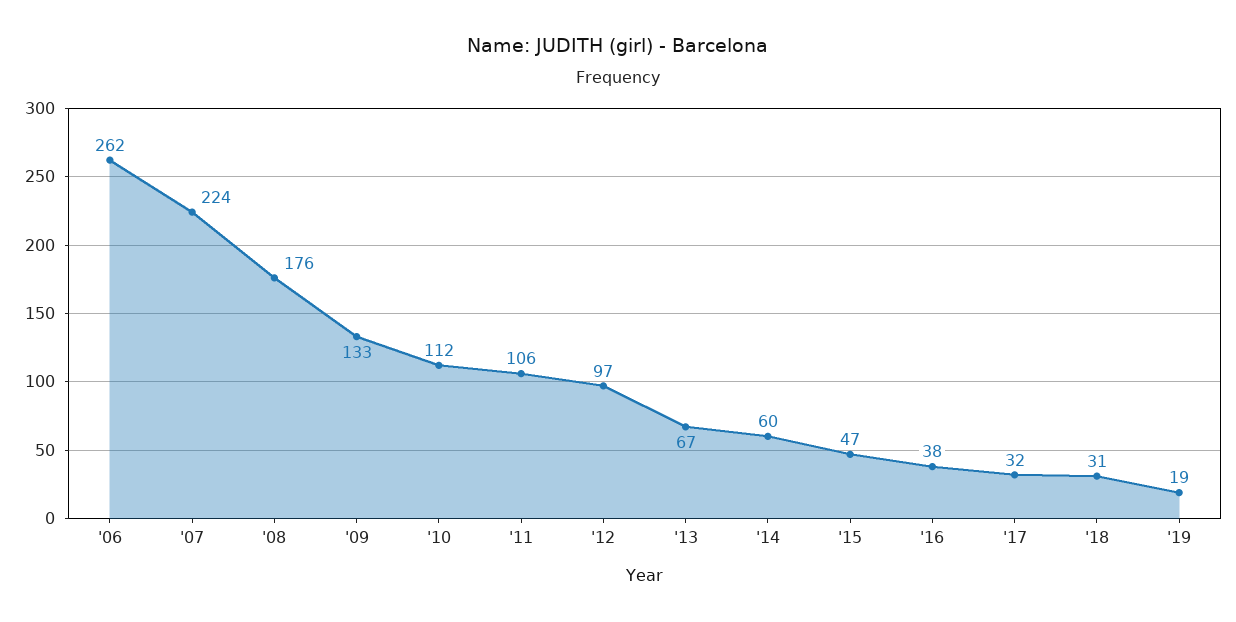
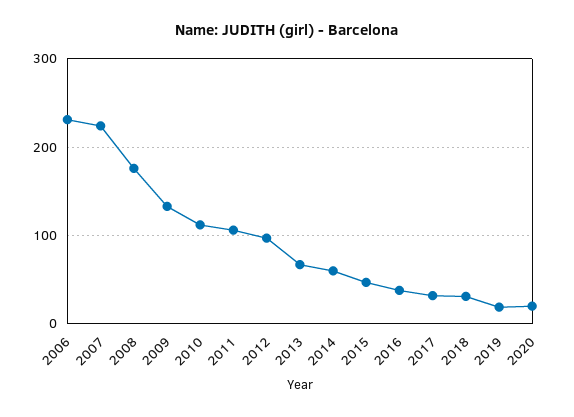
'06: 262 -> 230
2020: none -> 20

